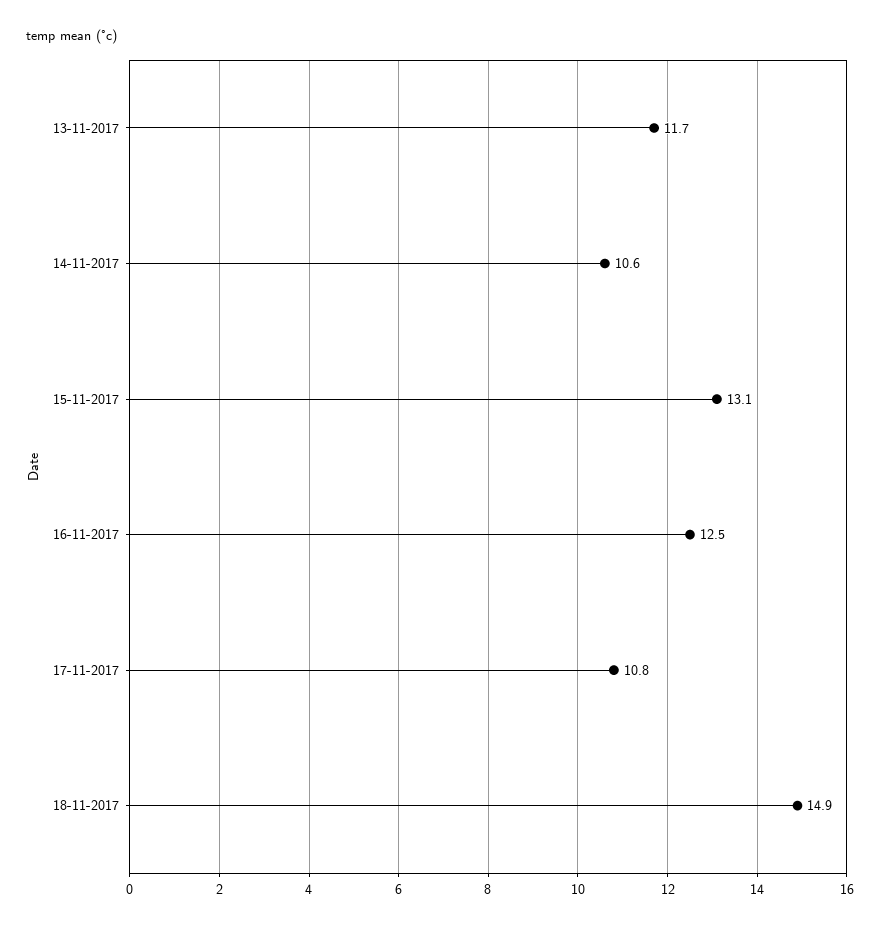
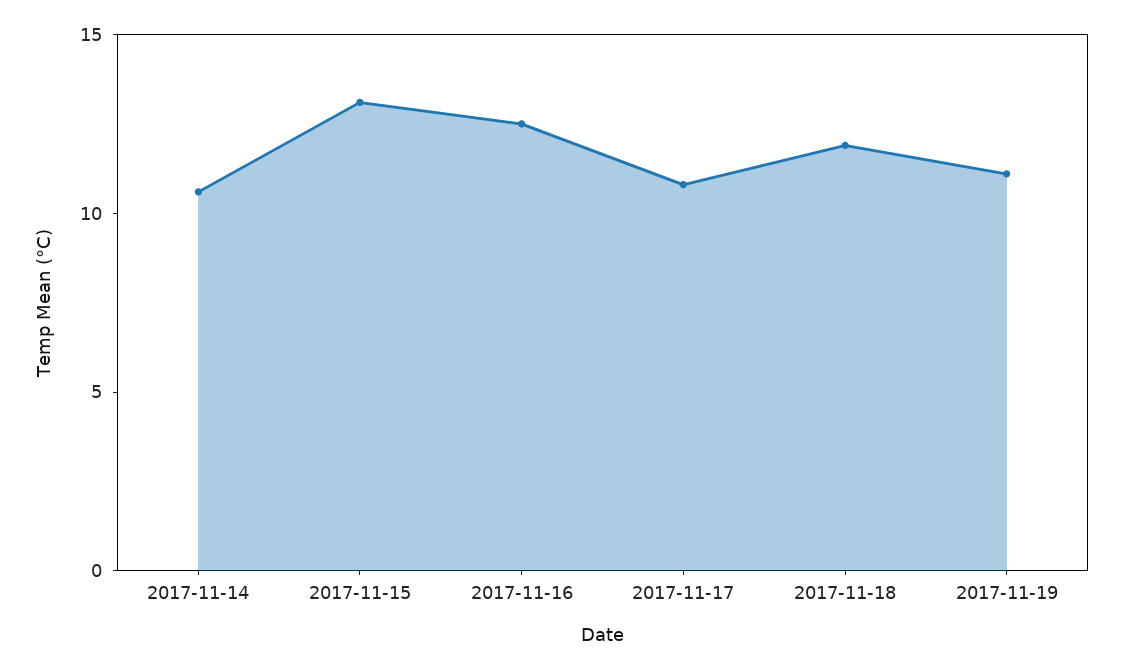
13-11-2017: 11.7 -> none
18-11-2017: 14.9 -> 12
2017-11-19: none -> 11

